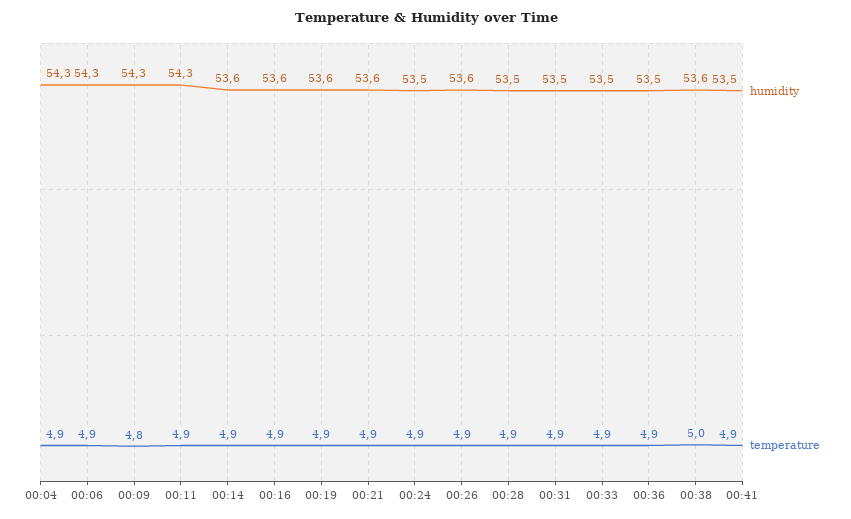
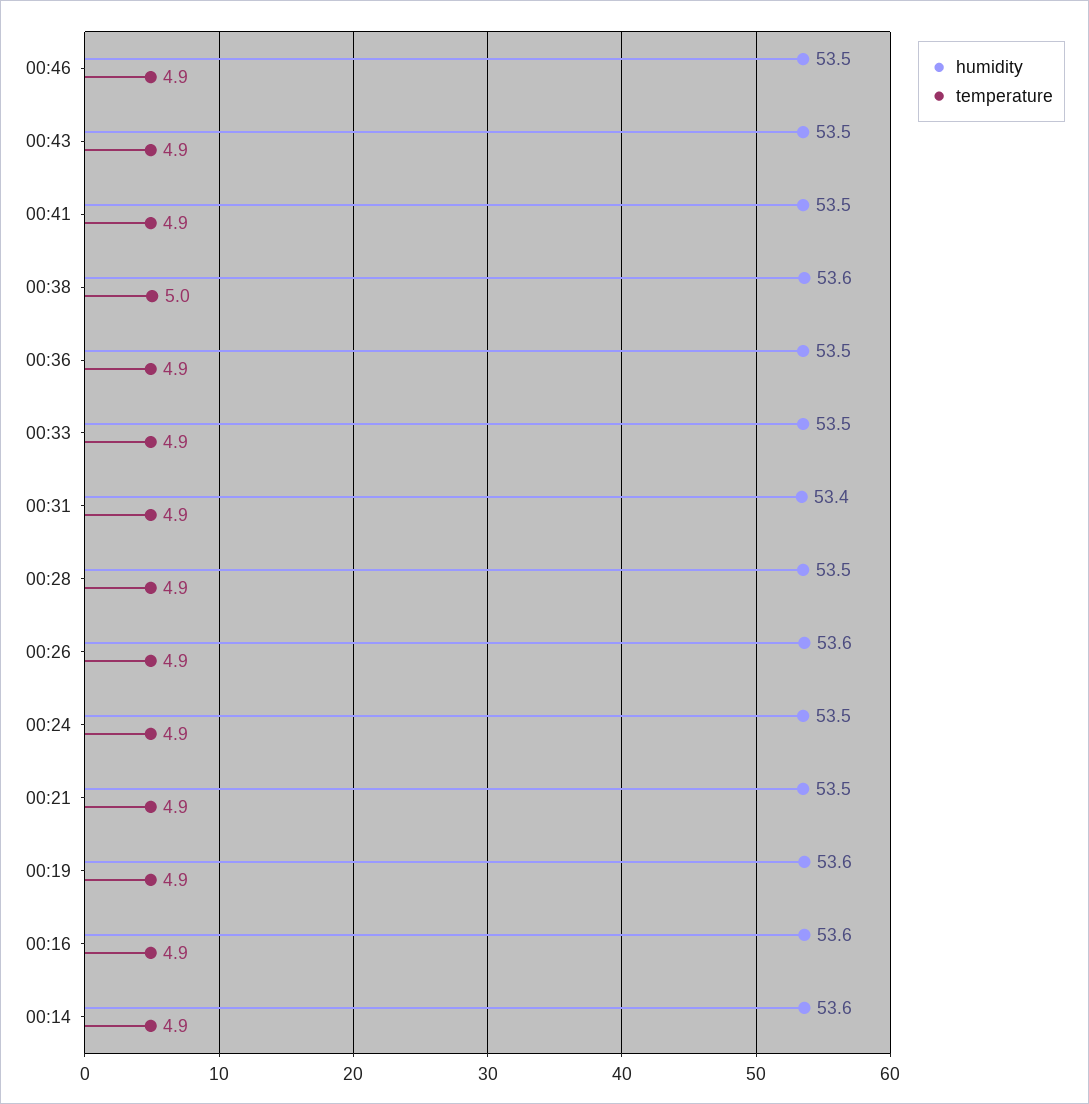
humidity, 00:04: 54.3 -> none
temperature, 00:04: 4.9 -> none
humidity, 00:06: 54.3 -> none
temperature, 00:06: 4.9 -> none
humidity, 00:09: 54.3 -> none
temperature, 00:09: 4.8 -> none
humidity, 00:11: 54.3 -> none
temperature, 00:11: 4.9 -> none
humidity, 00:21: 53.6 -> 53.5
humidity, 00:31: 53.5 -> 53.4
humidity, 00:46: none -> 53.5
temperature, 00:46: none -> 4.9
humidity, 00:43: none -> 53.5
temperature, 00:43: none -> 4.9

